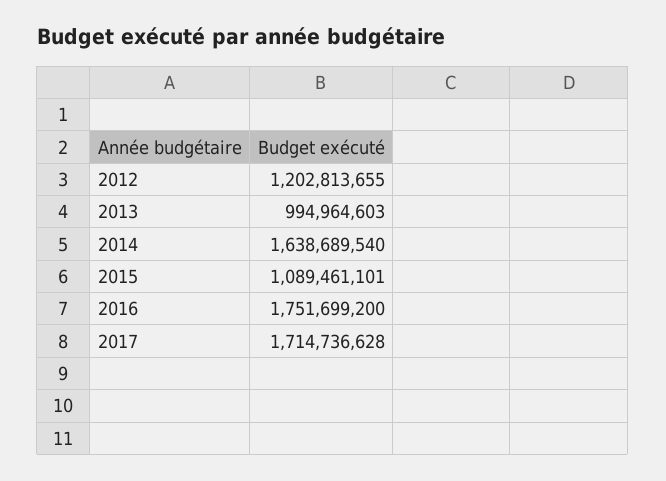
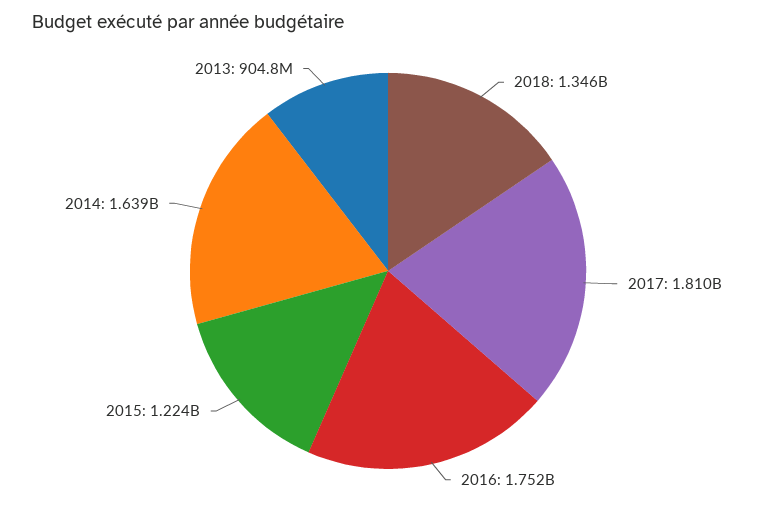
2012: 1202813655 -> none
2013: 994964603 -> 904800000
2015: 1089461101 -> 1224000000
2017: 1714736628 -> 1810000000
2018: none -> 1346000000

